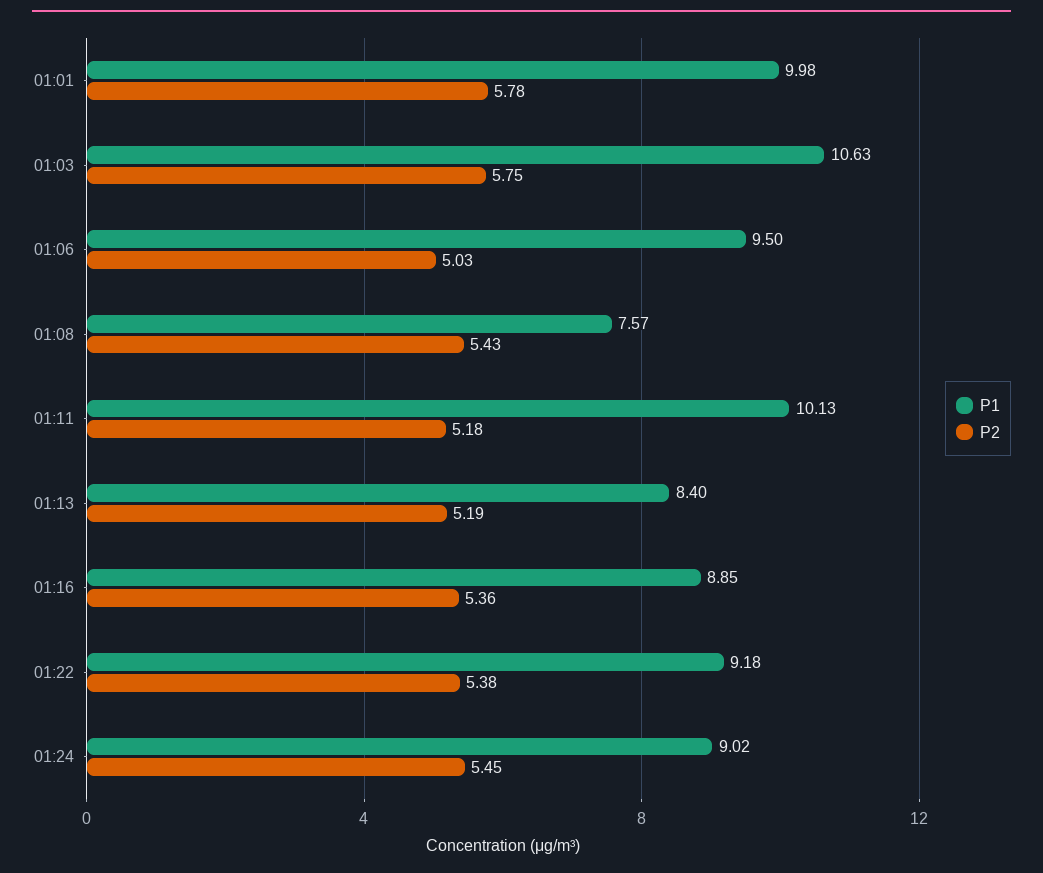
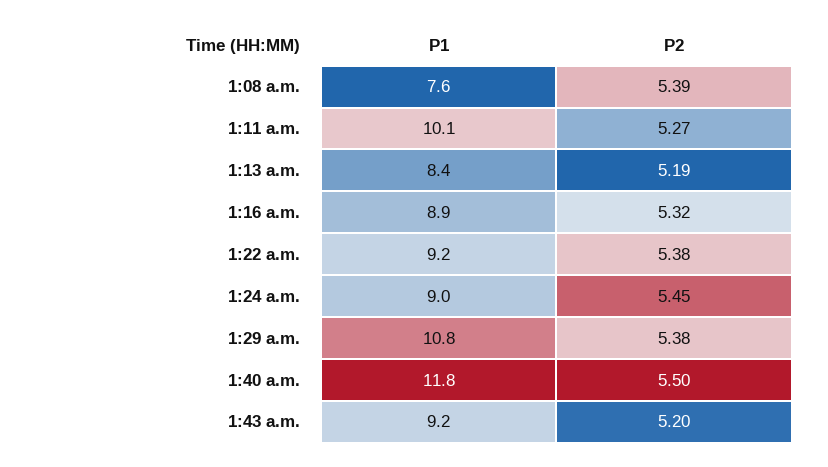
P1, 01:01: 9.98 -> none
P2, 01:01: 5.78 -> none
P1, 01:03: 10.63 -> none
P2, 01:03: 5.75 -> none
P1, 01:06: 9.5 -> none
P2, 01:06: 5.03 -> none
P2, 01:08: 5.43 -> 5.39
P2, 01:11: 5.18 -> 5.27
P2, 01:16: 5.36 -> 5.32
P1, 1:29 a.m.: none -> 10.8
P2, 1:29 a.m.: none -> 5.38
P1, 1:40 a.m.: none -> 11.8
P2, 1:40 a.m.: none -> 5.5
P1, 1:43 a.m.: none -> 9.2
P2, 1:43 a.m.: none -> 5.2

